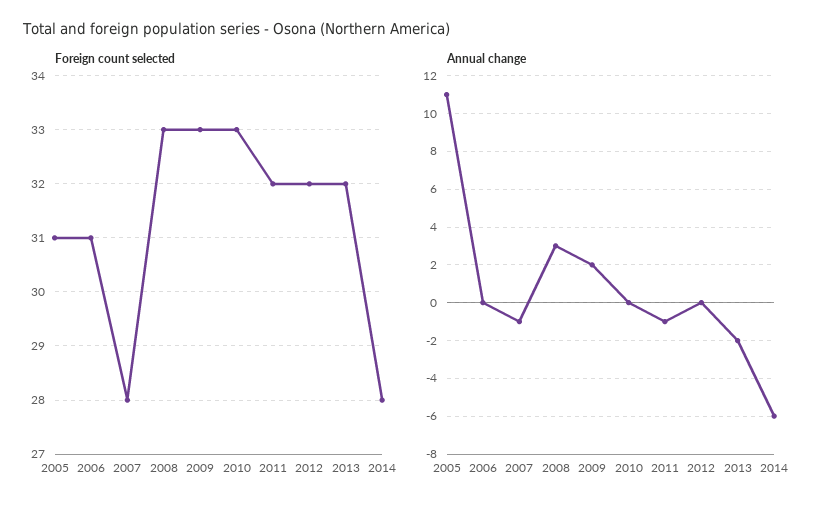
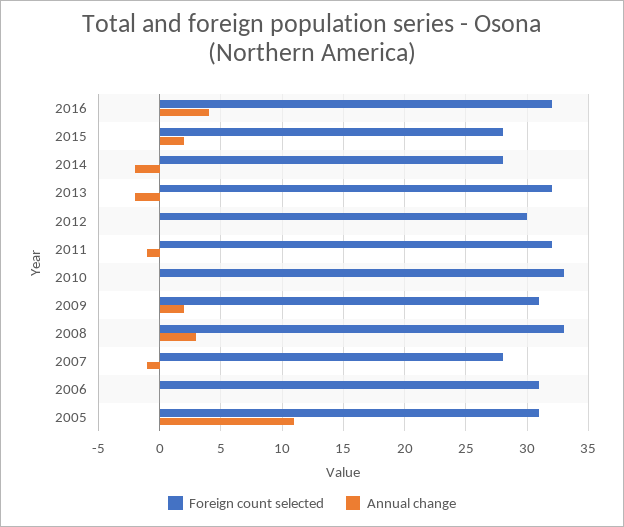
Foreign count selected, 2009: 33 -> 31
Foreign count selected, 2012: 32 -> 30
Annual change, 2014: -6 -> -2
Foreign count selected, 2016: none -> 32
Annual change, 2016: none -> 4
Foreign count selected, 2015: none -> 28
Annual change, 2015: none -> 2

